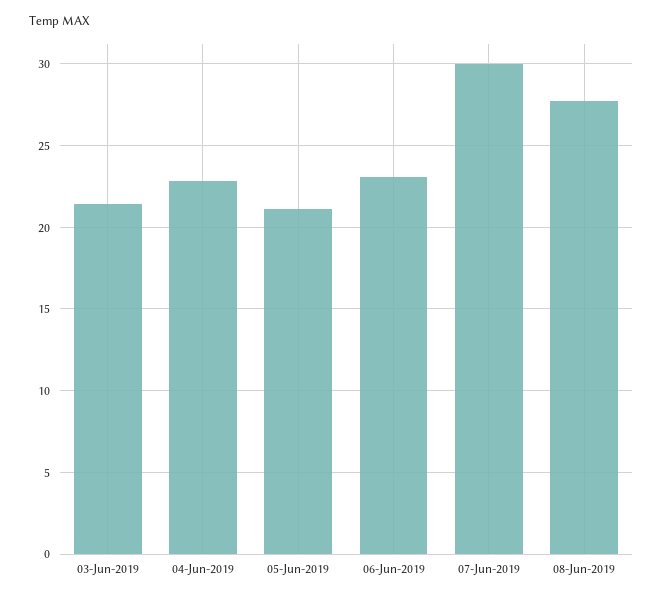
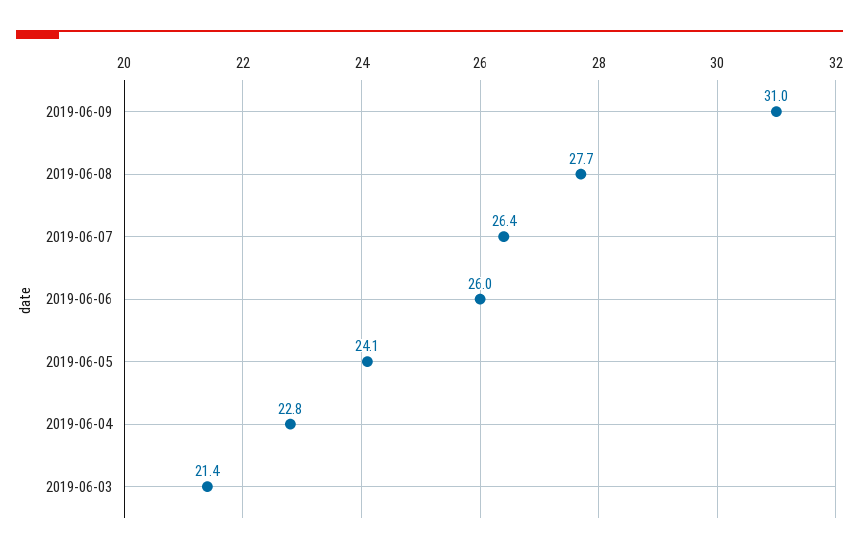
05-Jun-2019: 21 -> 24.1
06-Jun-2019: 23 -> 26
07-Jun-2019: 30 -> 26.4
2019-06-09: none -> 31

